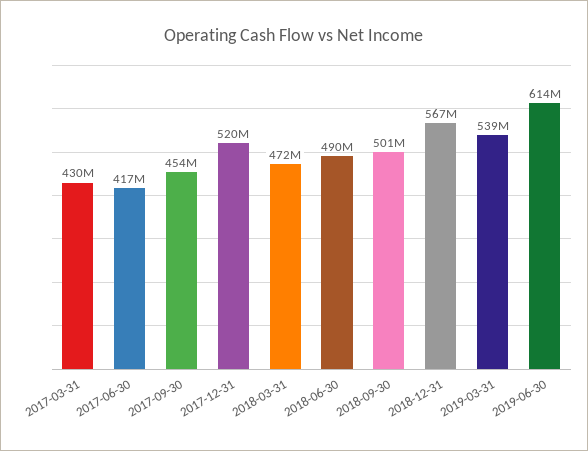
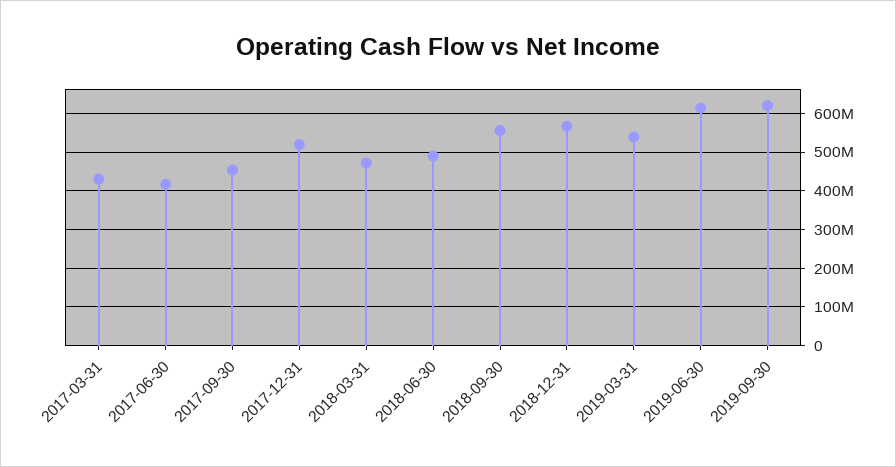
2018-09-30: 501000000 -> 560000000
2019-09-30: none -> 620000000

